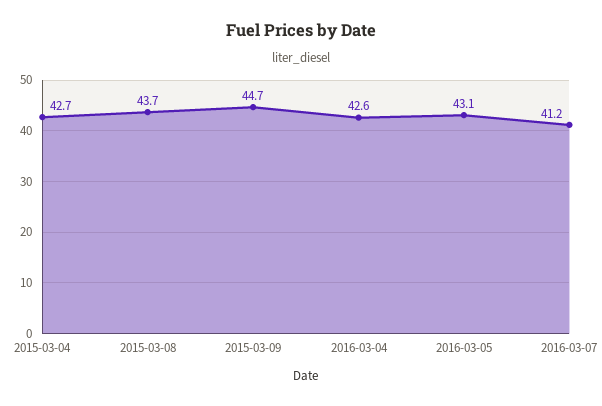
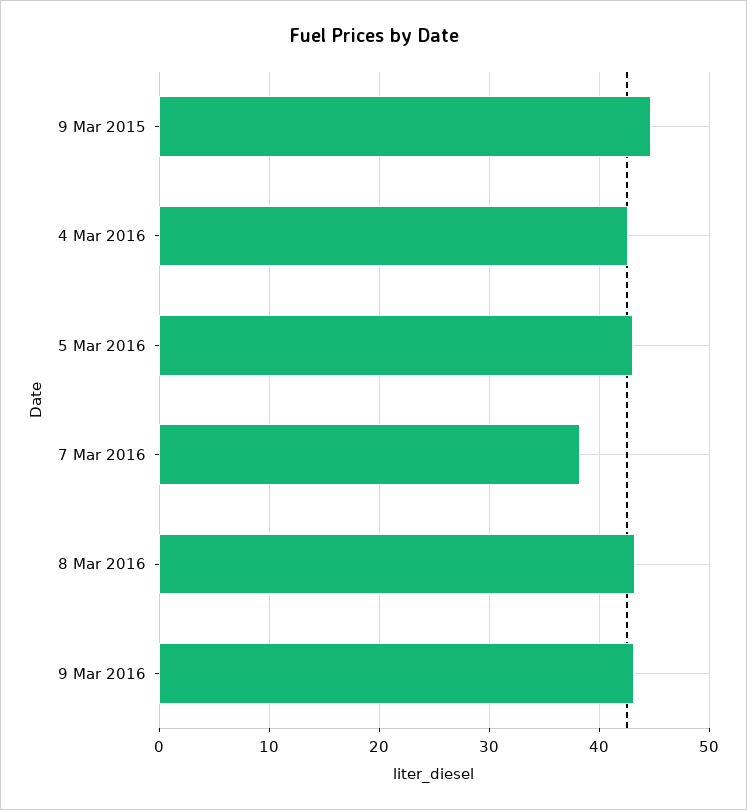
2015-03-04: 42.7 -> none
2015-03-08: 43.7 -> none
2016-03-07: 41.2 -> 38
8 Mar 2016: none -> 43
9 Mar 2016: none -> 43

